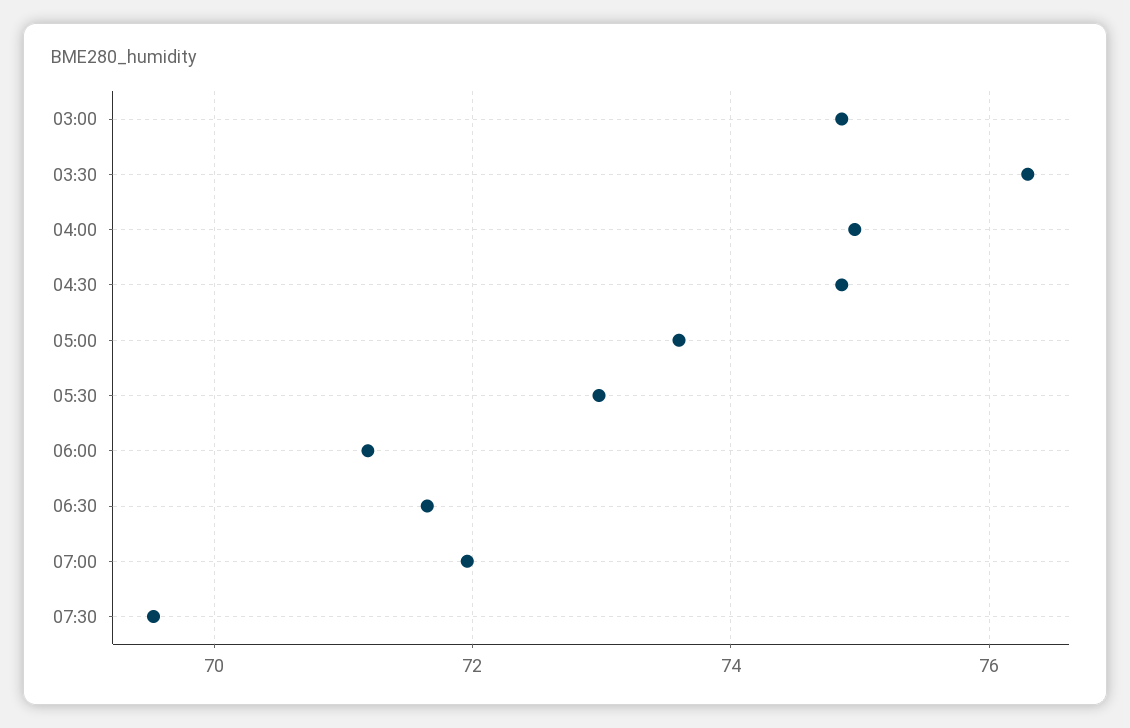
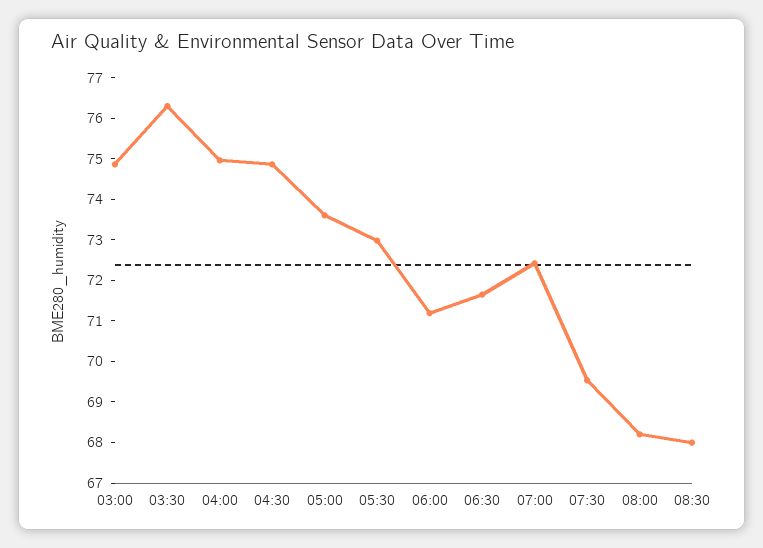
07:00: 72 -> 72.4
08:00: none -> 68.2
08:30: none -> 68

